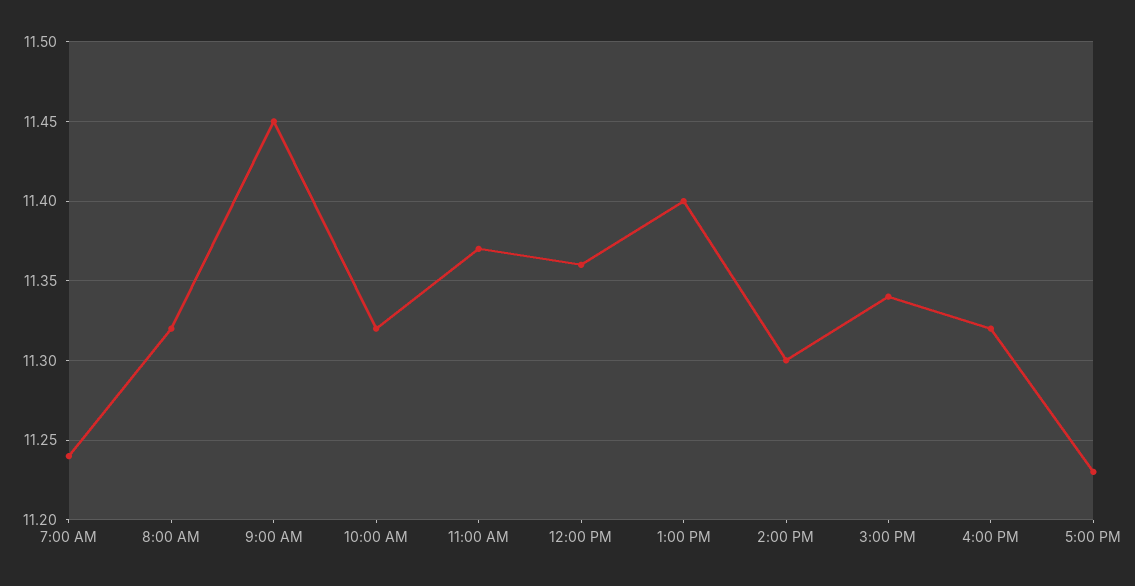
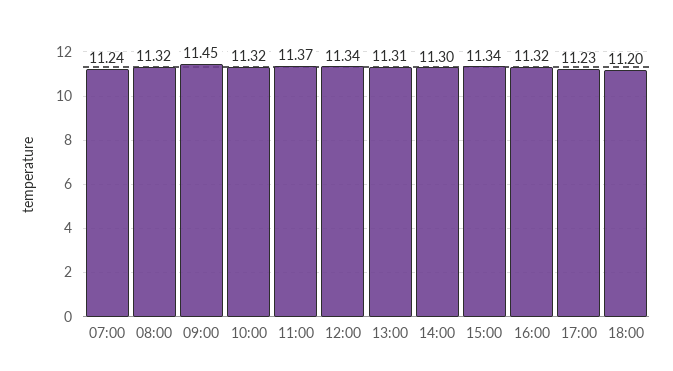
12:00 PM: 11.36 -> 11.34
1:00 PM: 11.4 -> 11.31
18:00: none -> 11.2

